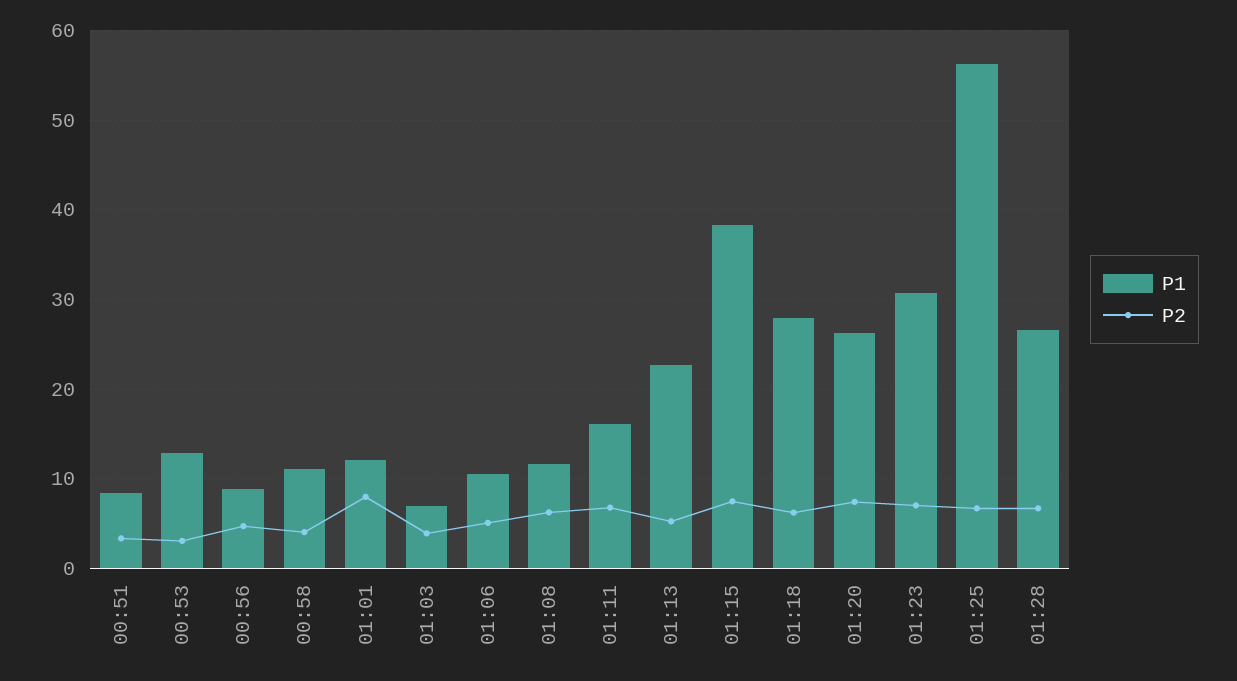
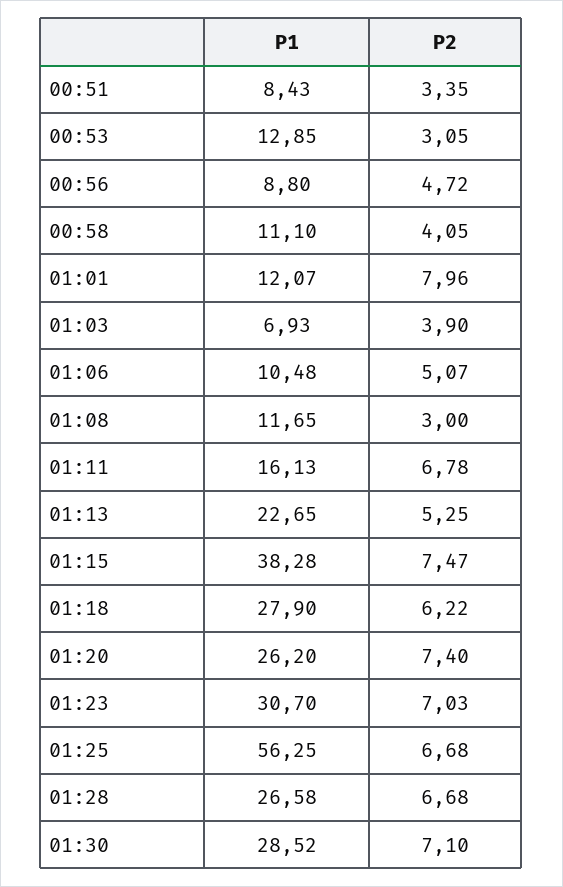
P2, 01:08: 6 -> 3
P1, 01:30: none -> 28.52
P2, 01:30: none -> 7.1

